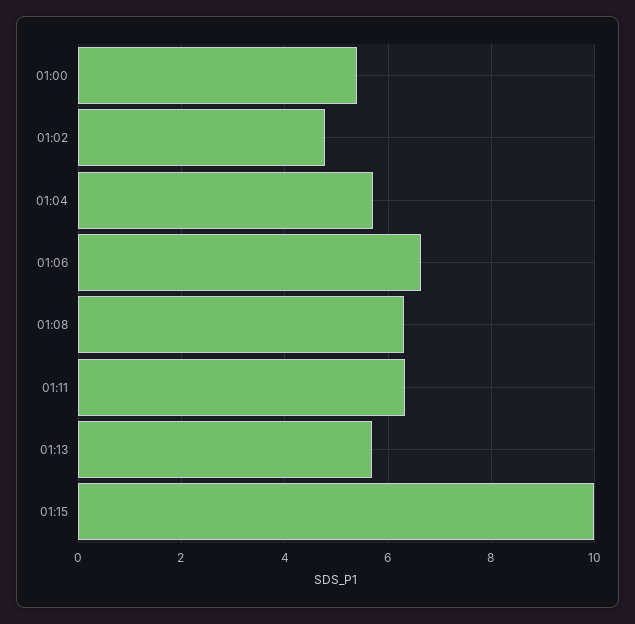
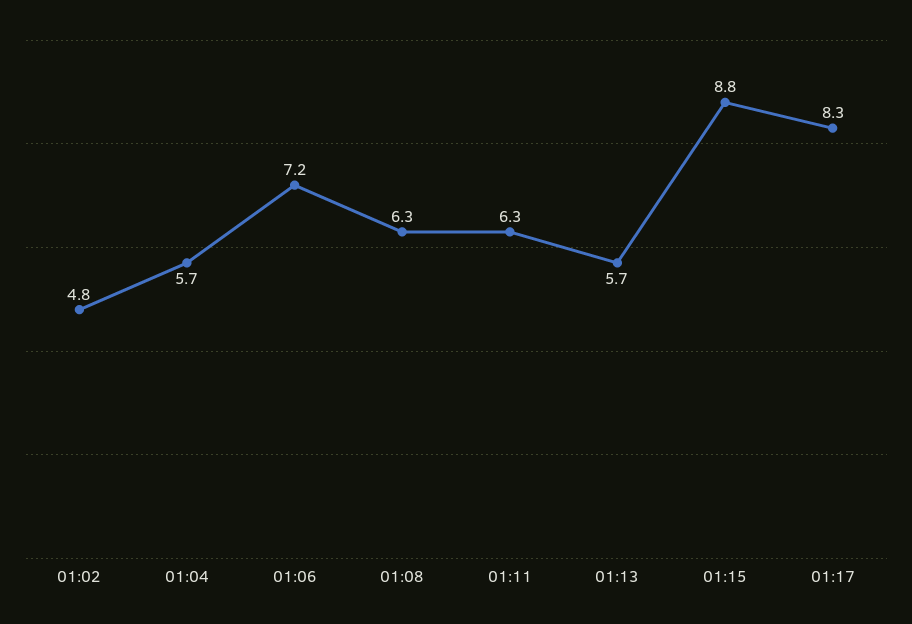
01:00: 5.4 -> none
01:06: 6.6 -> 7.2
01:15: 10 -> 8.8
01:17: none -> 8.3

